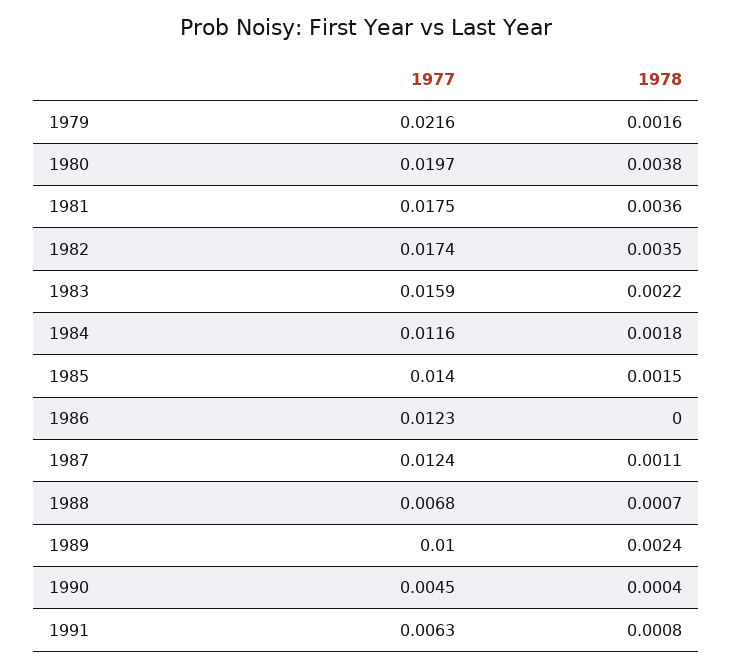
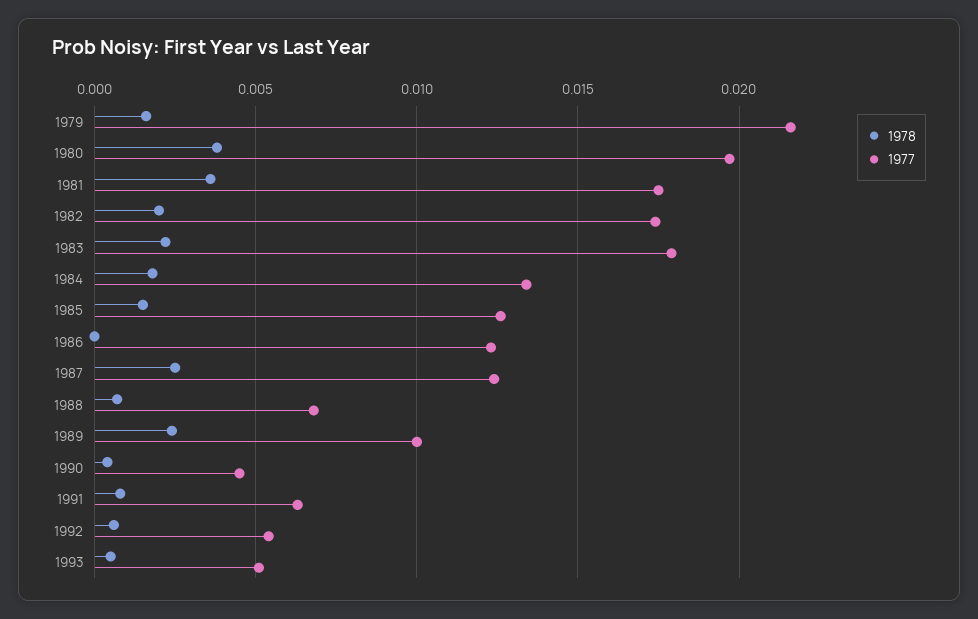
1978, 1982: 0.0035 -> 0.002
1977, 1983: 0.0159 -> 0.018
1977, 1984: 0.0116 -> 0.0135
1977, 1985: 0.014 -> 0.0125
1978, 1987: 0.0011 -> 0.0025
1978, 1992: none -> 0.0005
1977, 1992: none -> 0.0055
1978, 1993: none -> 0.0005
1977, 1993: none -> 0.005

